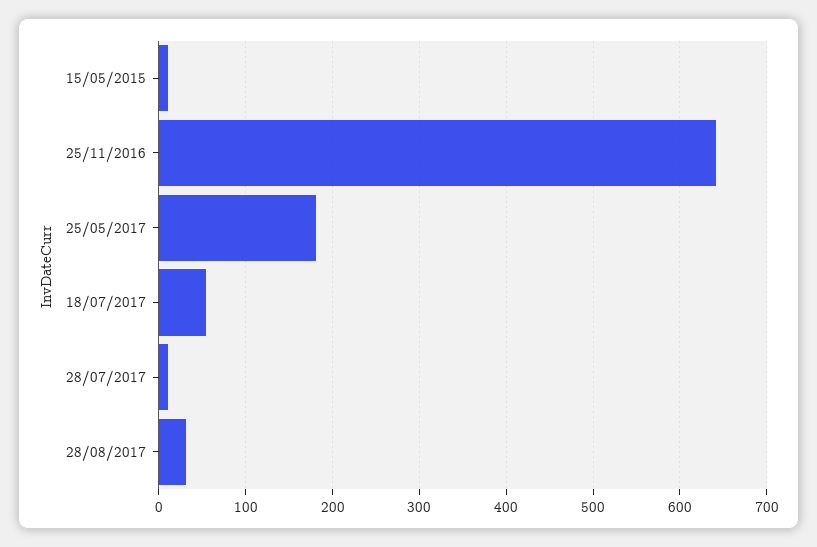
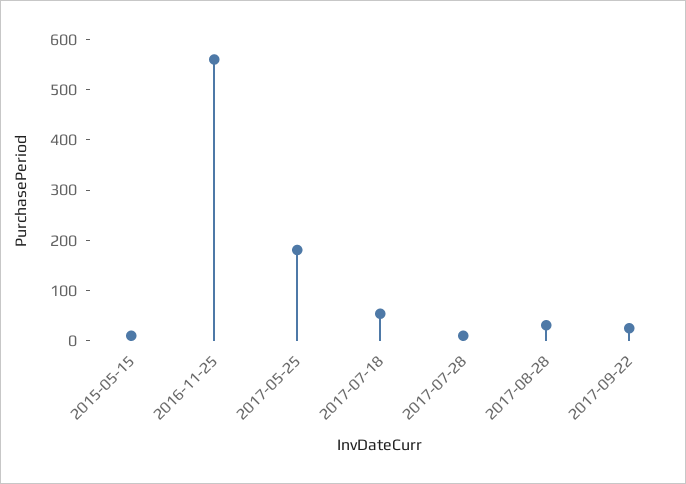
25/11/2016: 640 -> 560
2017-09-22: none -> 20

